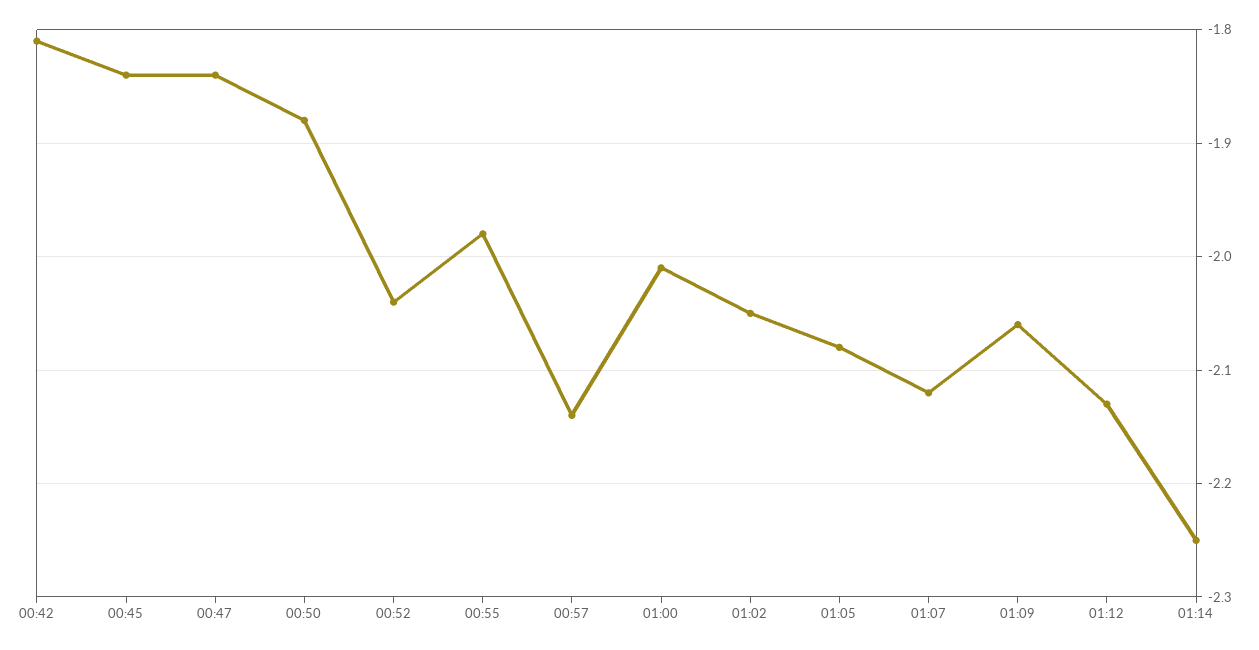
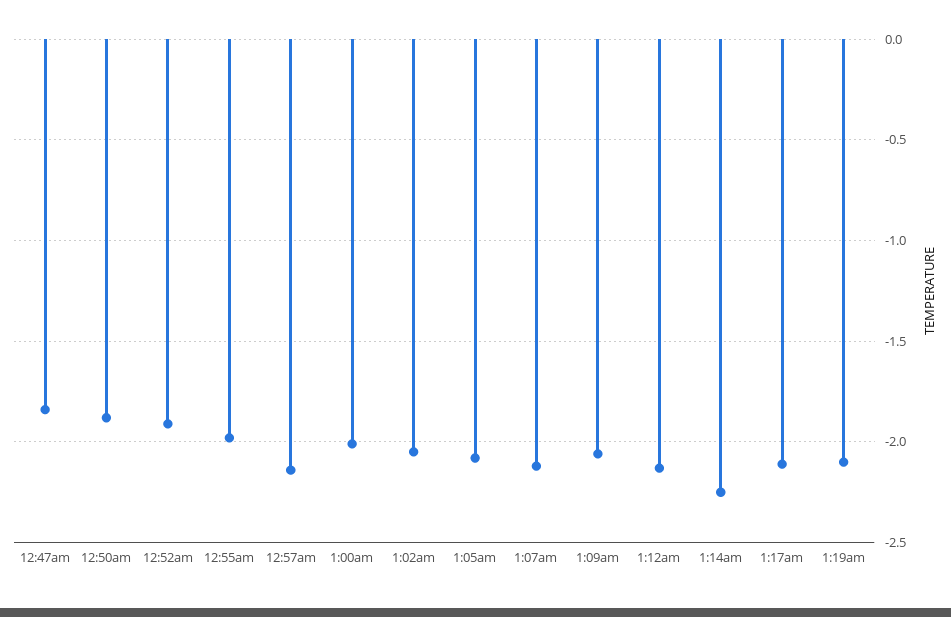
00:42: -1.81 -> none
00:45: -1.84 -> none
00:52: -2.04 -> -1.9
1:17am: none -> -2.1
1:19am: none -> -2.1

